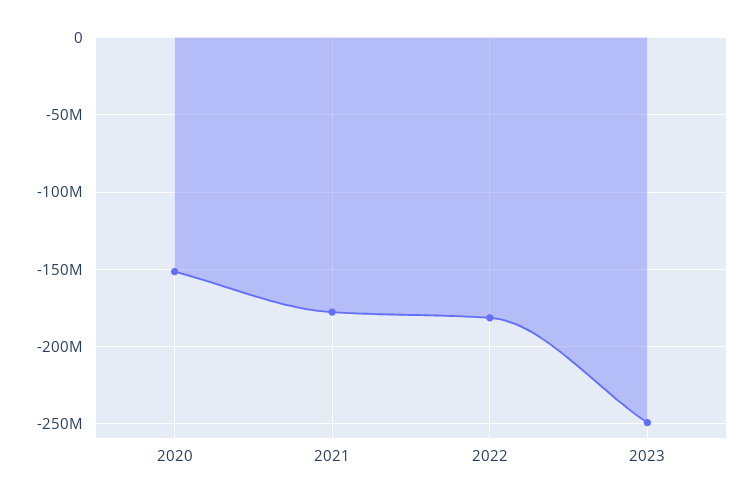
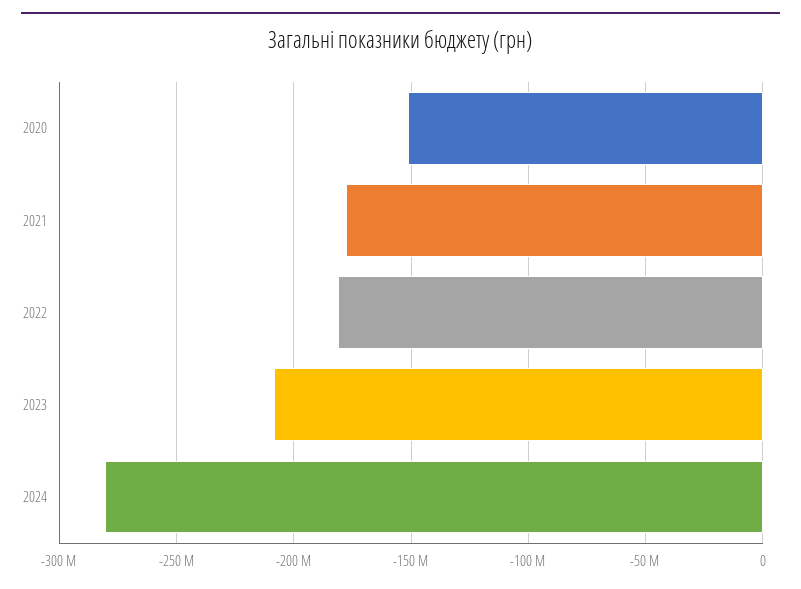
2023: -250000000 -> -210000000
2024: none -> -280000000

